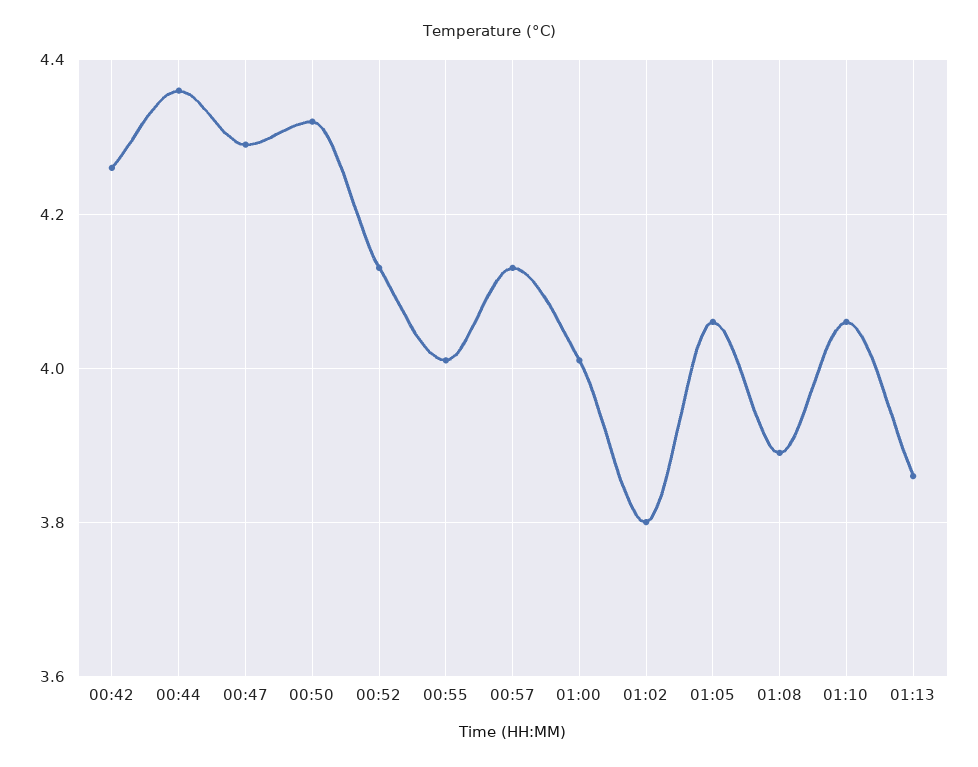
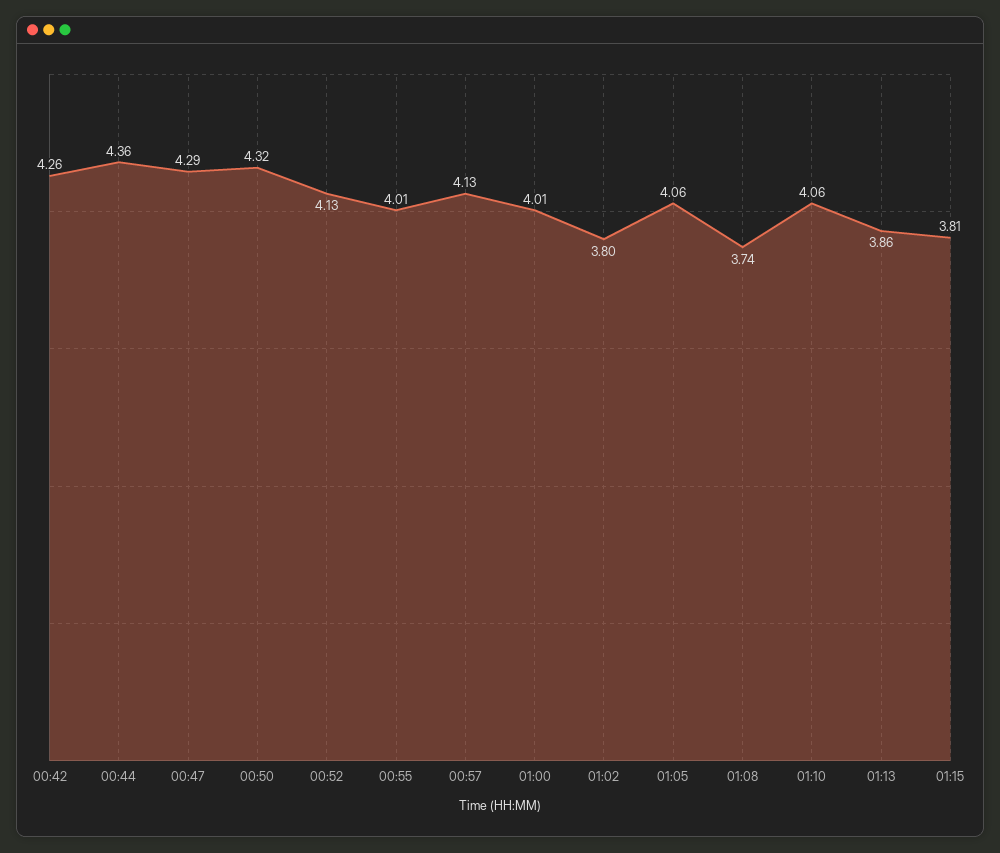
01:08: 3.9 -> 3.74
01:15: none -> 3.81

